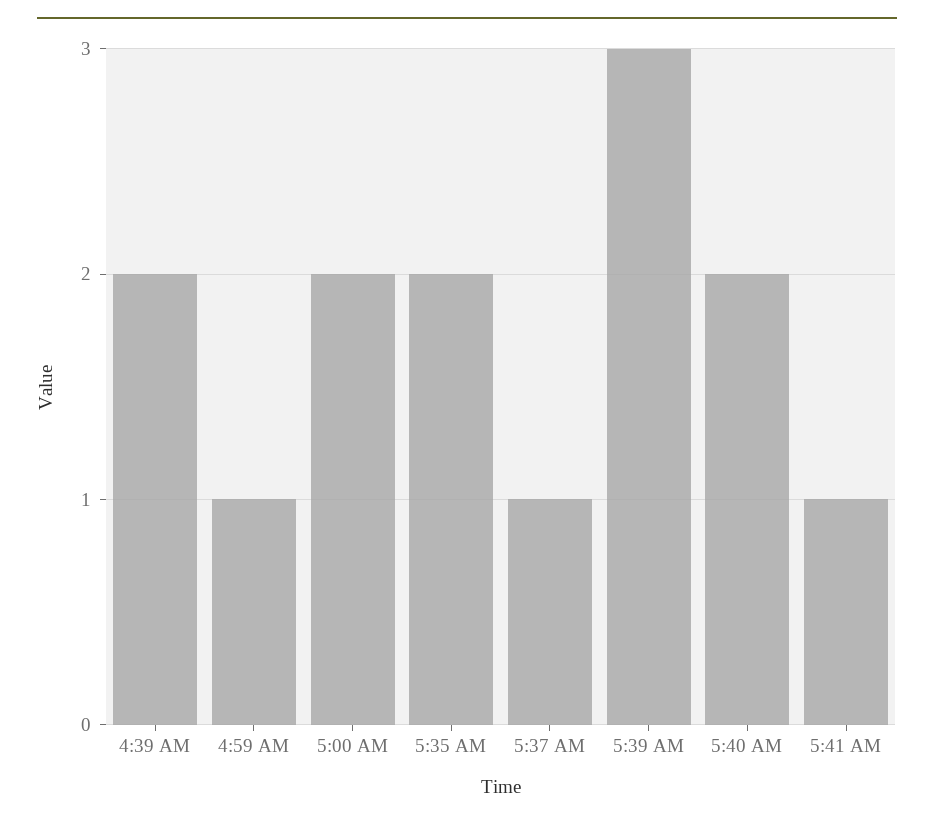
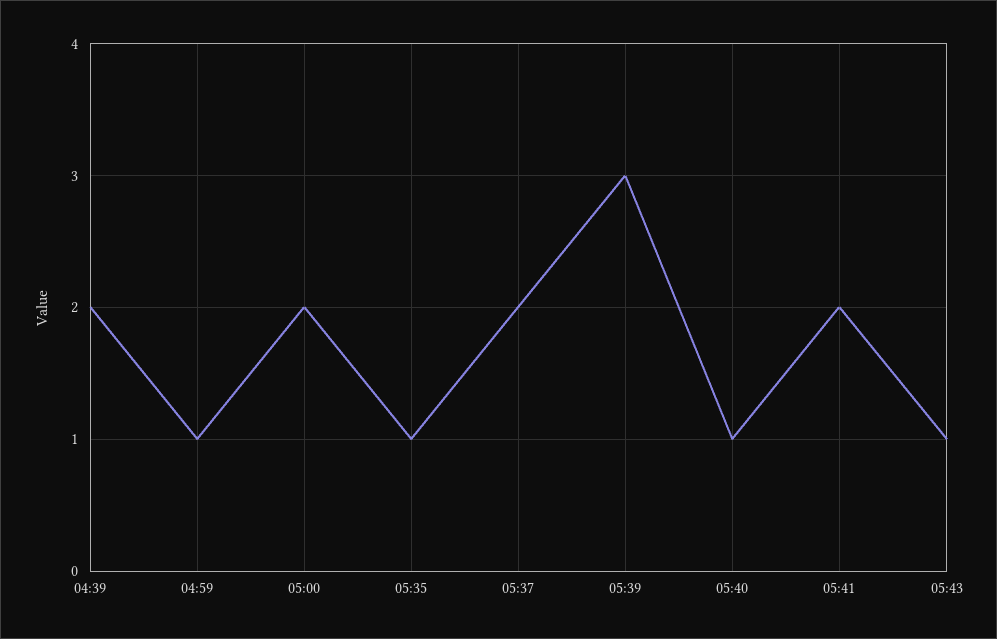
5:35 AM: 2 -> 1
5:37 AM: 1 -> 2
5:40 AM: 2 -> 1
5:41 AM: 1 -> 2
05:43: none -> 1

